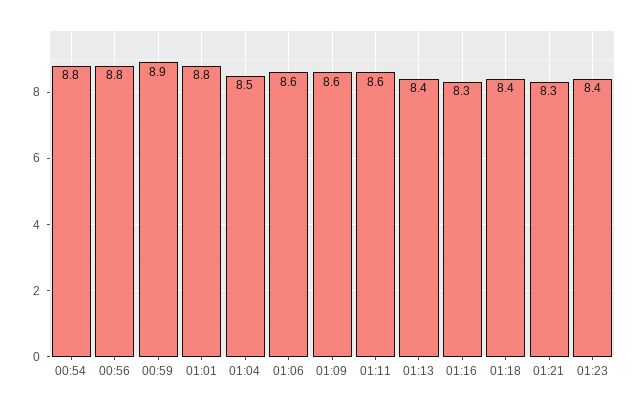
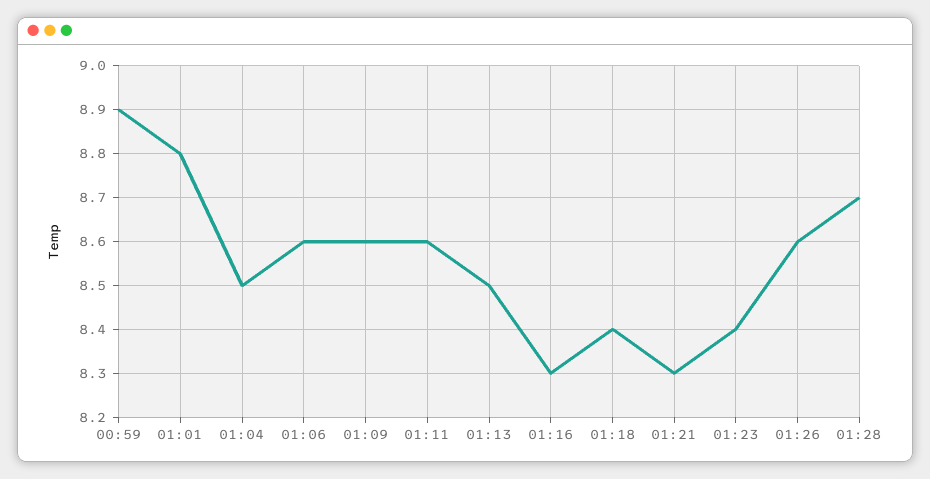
00:54: 8.8 -> none
00:56: 8.8 -> none
01:13: 8.4 -> 8.5
01:26: none -> 8.6
01:28: none -> 8.7

